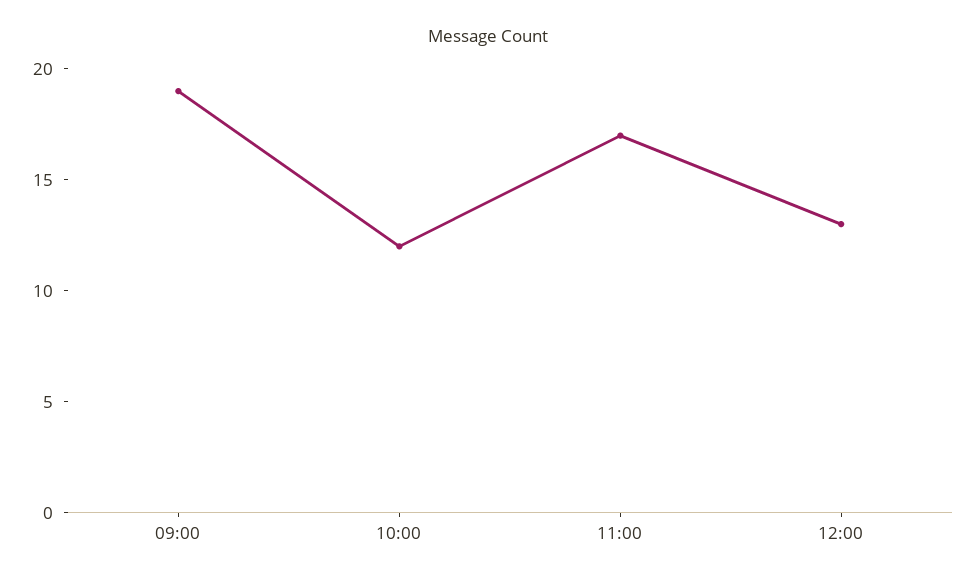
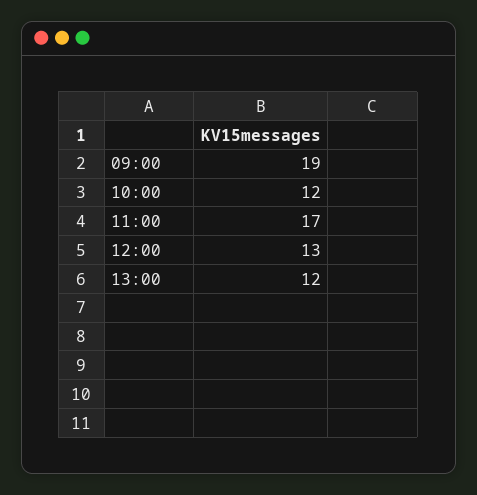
13:00: none -> 12

